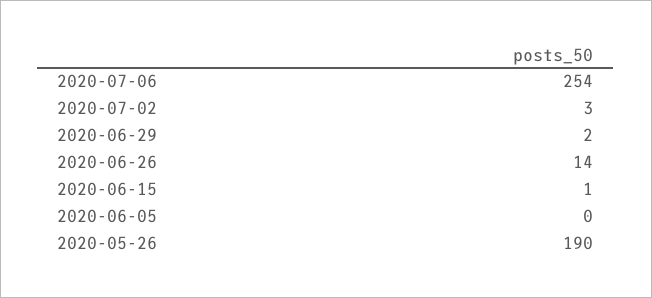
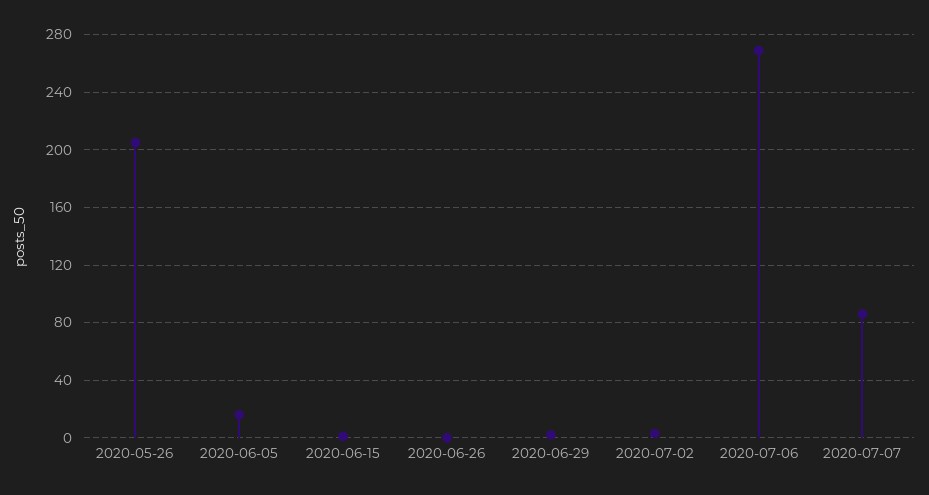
2020-07-06: 254 -> 270
2020-06-26: 14 -> 0
2020-06-05: 0 -> 15
2020-05-26: 190 -> 205
2020-07-07: none -> 85

